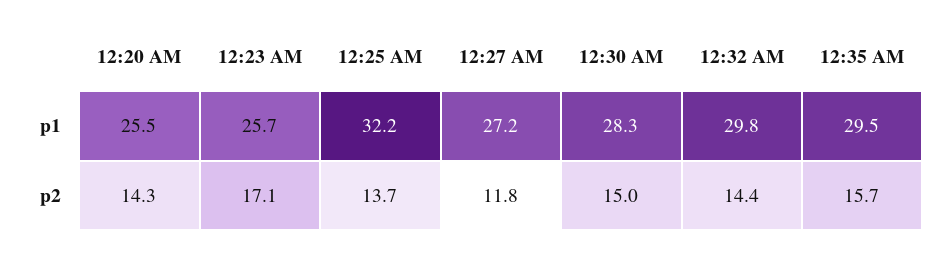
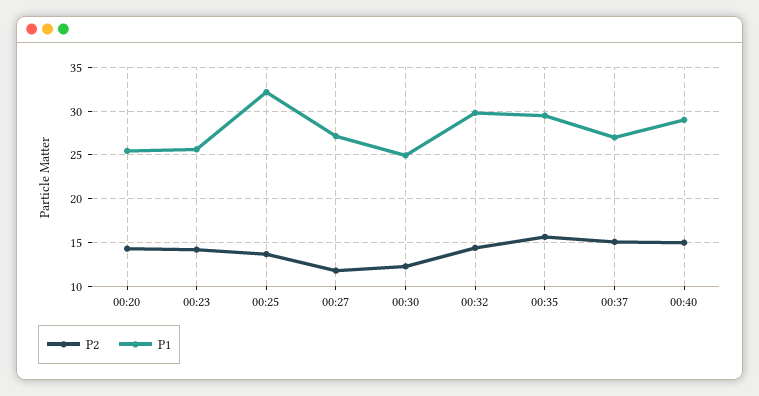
p1, 12:30 AM: 28.3 -> 25
p2, 12:23 AM: 17.1 -> 14
p2, 12:30 AM: 15 -> 12
p2, 00:37: none -> 15
p1, 00:37: none -> 27
p2, 00:40: none -> 15
p1, 00:40: none -> 29

